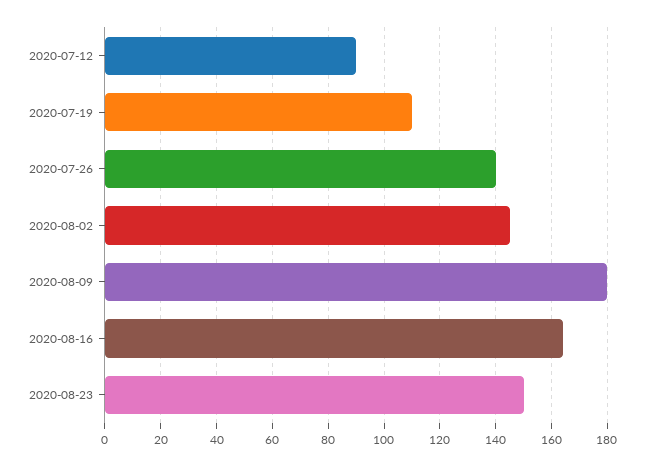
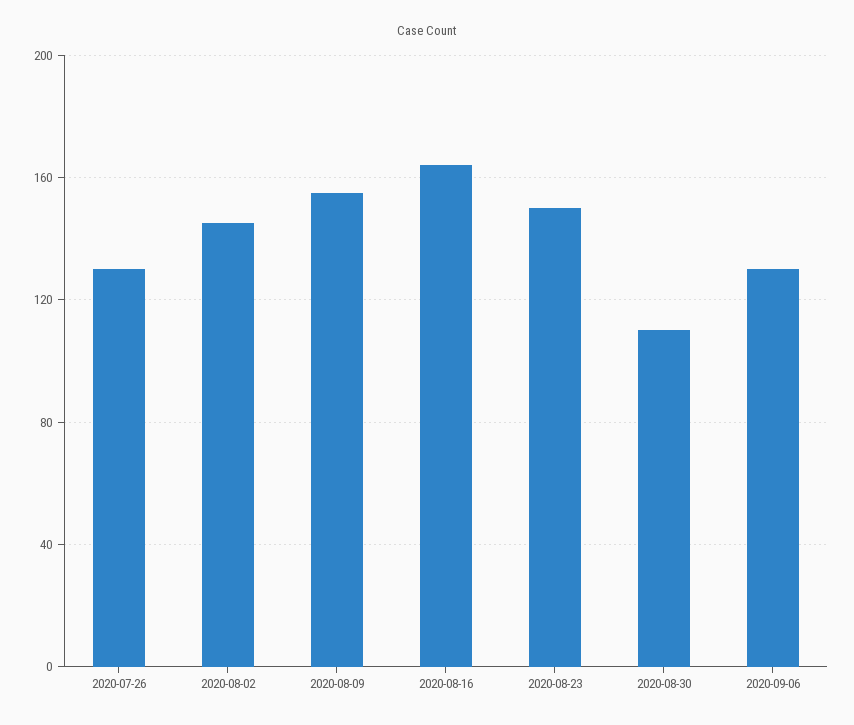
2020-07-12: 90 -> none
2020-07-19: 110 -> none
2020-07-26: 140 -> 130
2020-08-09: 180 -> 155
2020-08-30: none -> 110
2020-09-06: none -> 130

